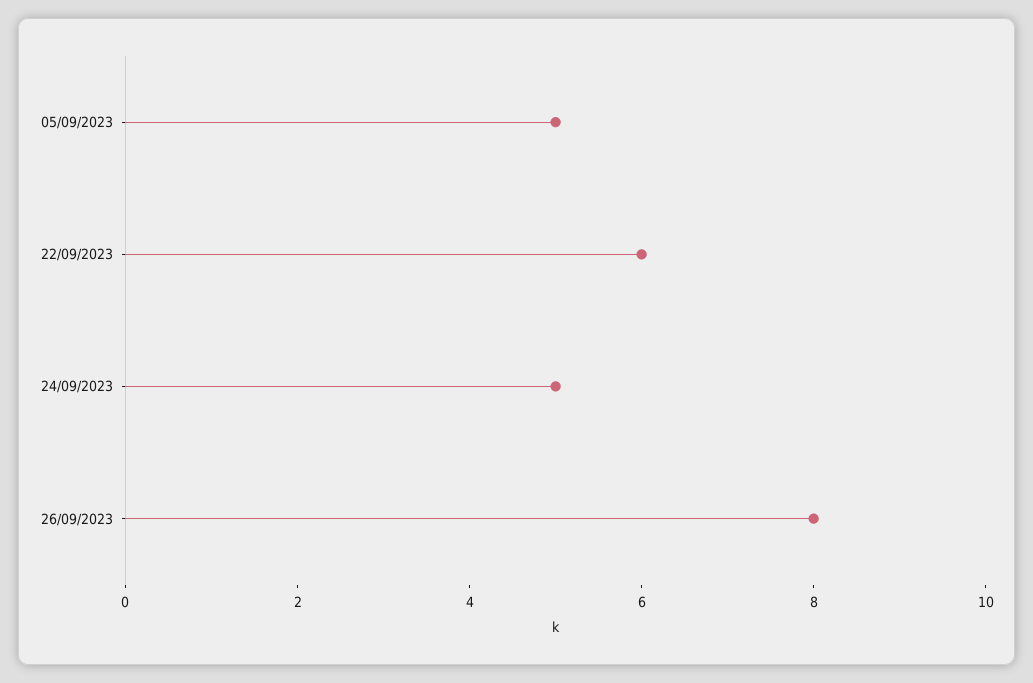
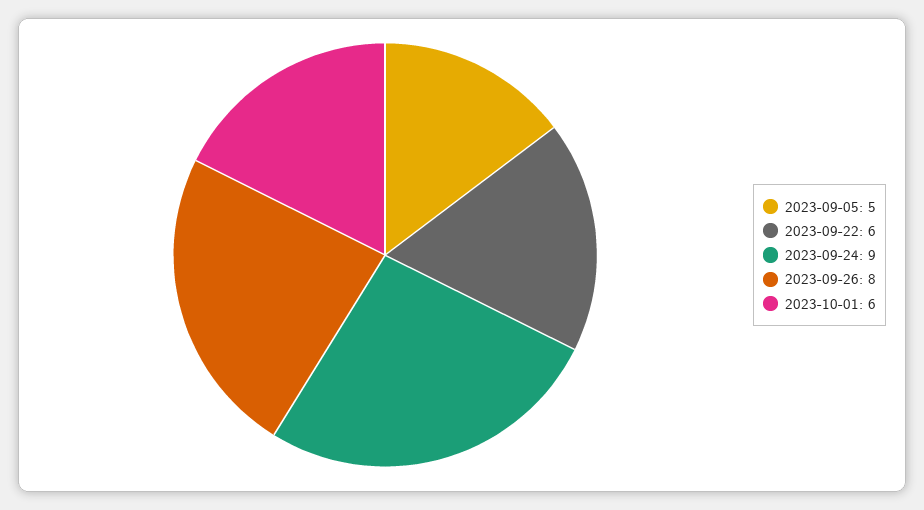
24/09/2023: 5 -> 9
2023-10-01: none -> 6

